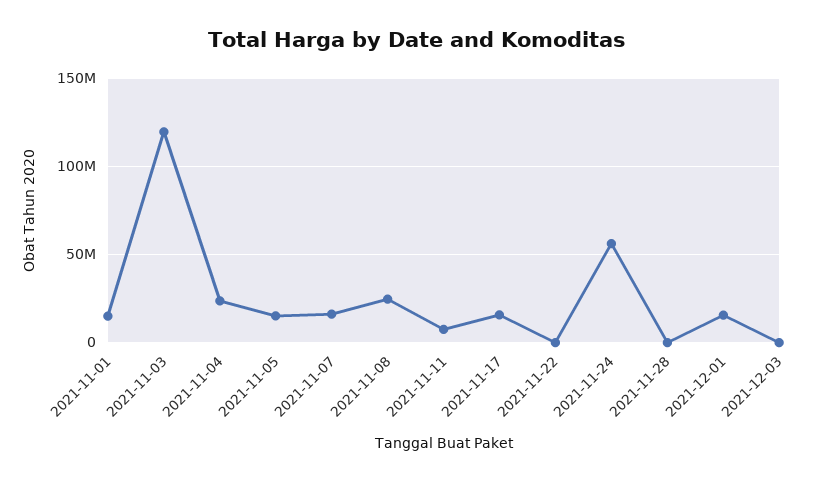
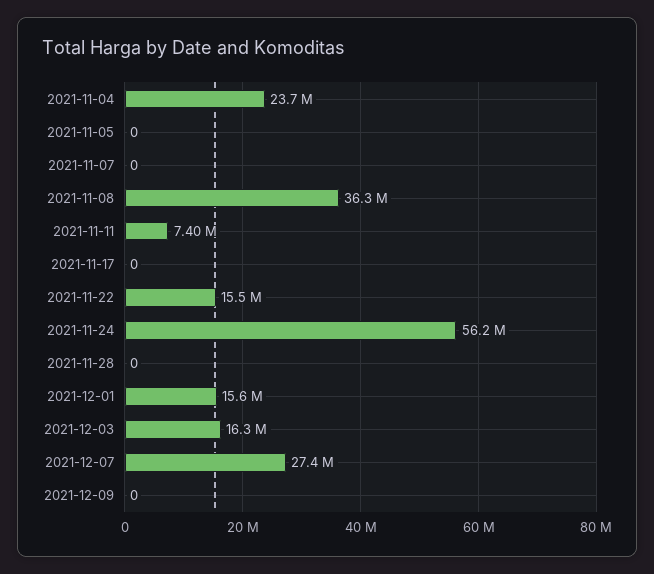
2021-11-01: 15000000 -> none
2021-11-03: 120000000 -> none
2021-11-05: 15000000 -> 0
2021-11-07: 15000000 -> 0
2021-11-08: 25000000 -> 36300000
2021-11-17: 15000000 -> 0
2021-11-22: 0 -> 15500000
2021-12-03: 0 -> 16300000
2021-12-07: none -> 27400000
2021-12-09: none -> 0

